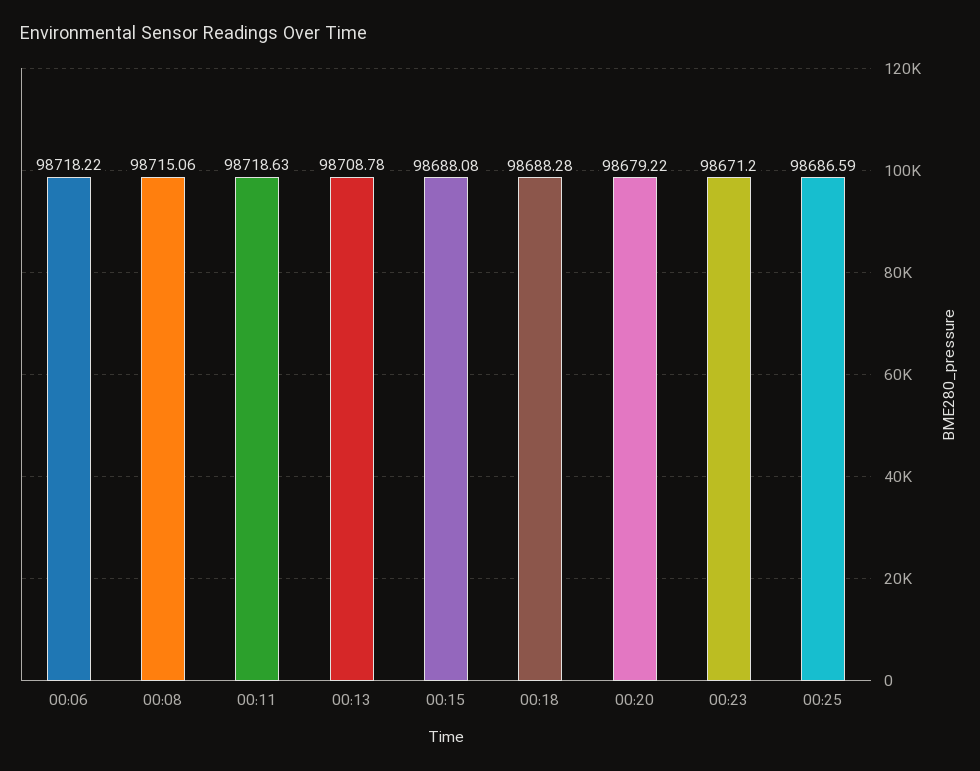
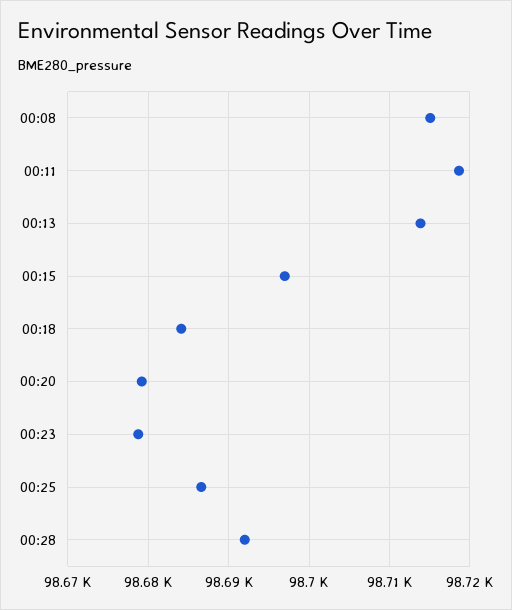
00:06: 98718.22 -> none
00:13: 98708.78 -> 98714
00:15: 98688.08 -> 98697
00:18: 98688.28 -> 98684
00:23: 98671.2 -> 98679
00:28: none -> 98692

